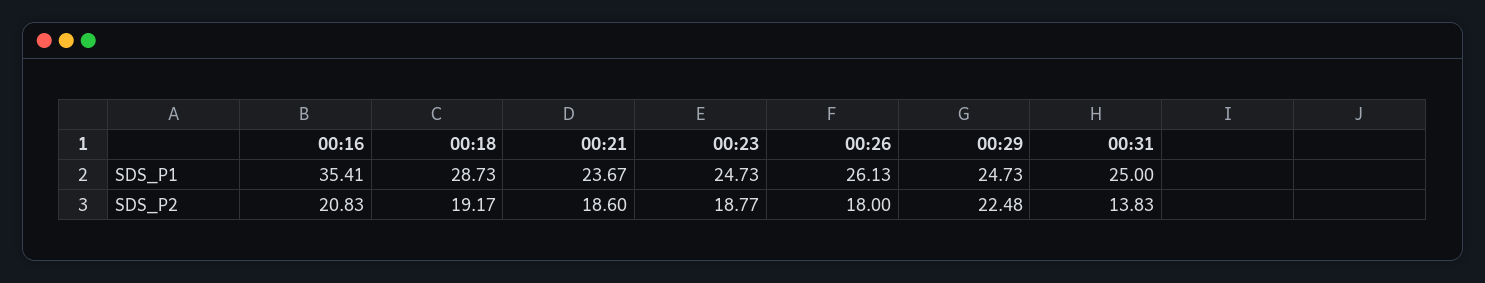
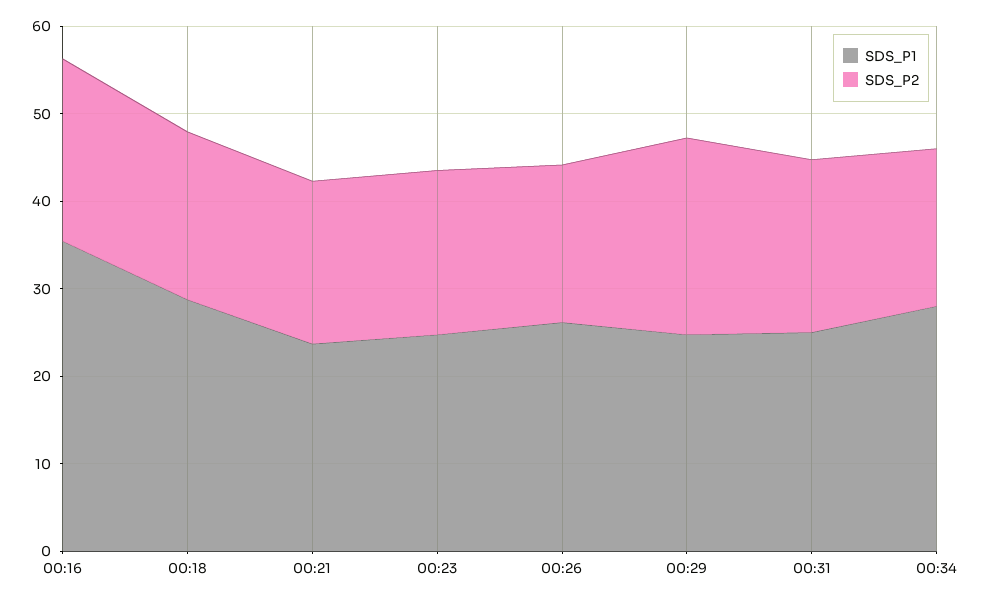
SDS_P2, 00:31: 13.83 -> 20
SDS_P1, 00:34: none -> 28
SDS_P2, 00:34: none -> 18

